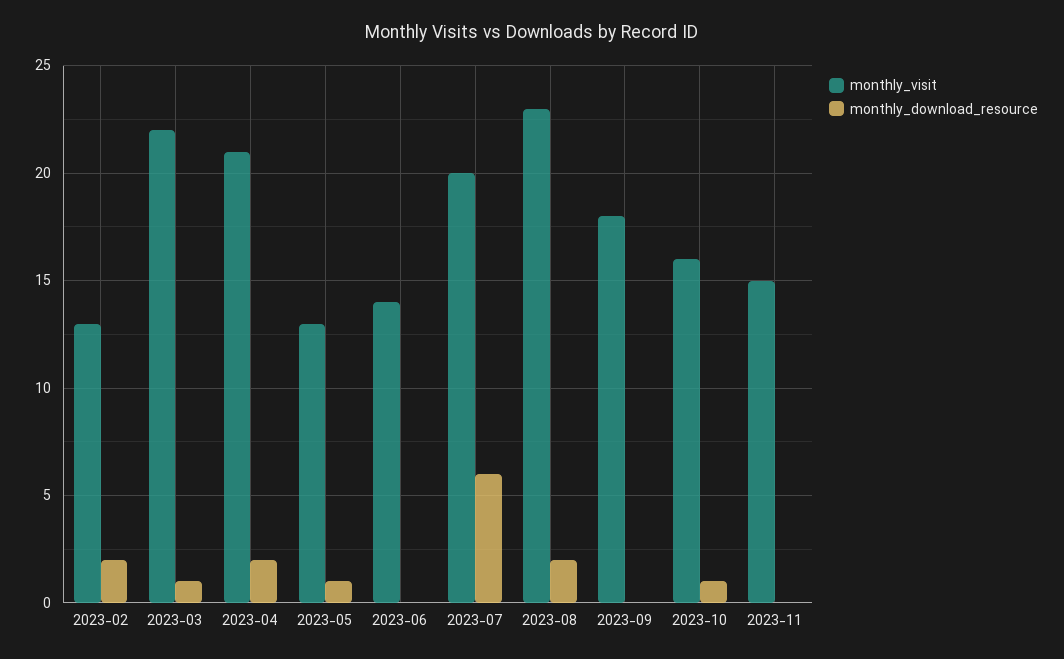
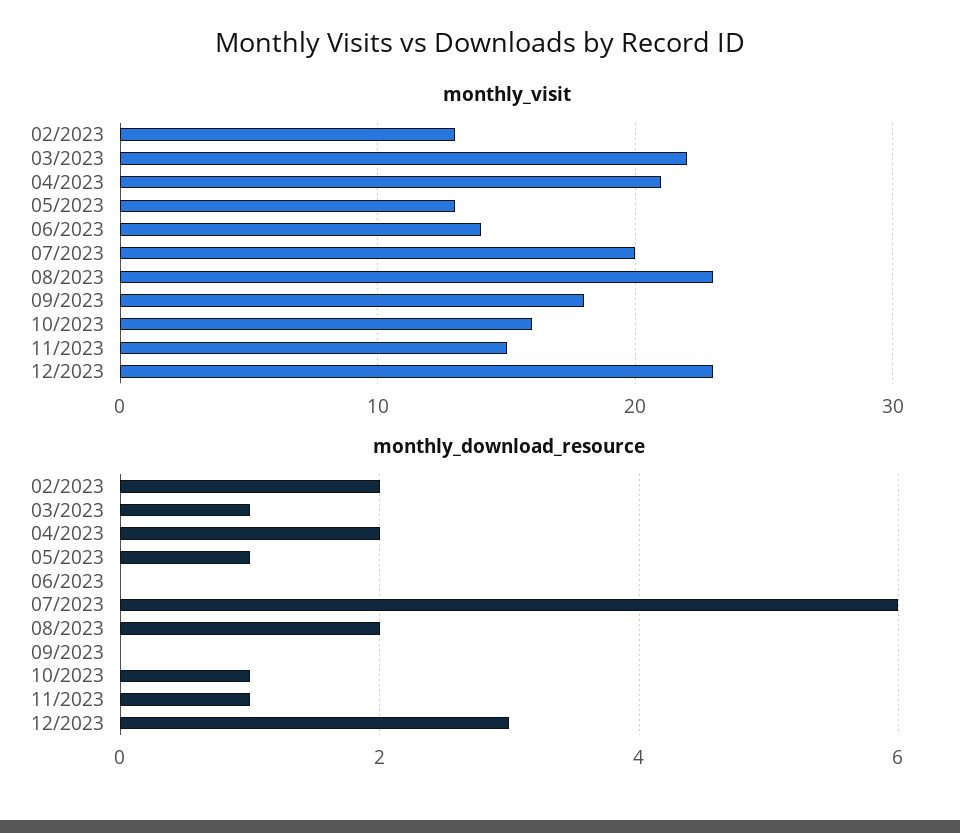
monthly_download_resource, 2023-11: 0 -> 1
monthly_visit, 12/2023: none -> 23
monthly_download_resource, 12/2023: none -> 3

